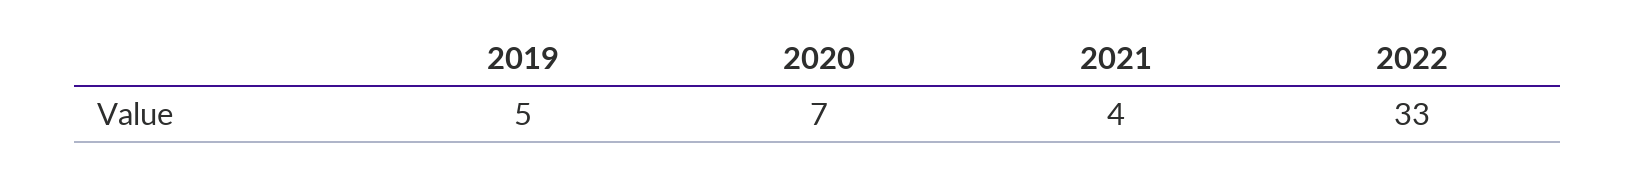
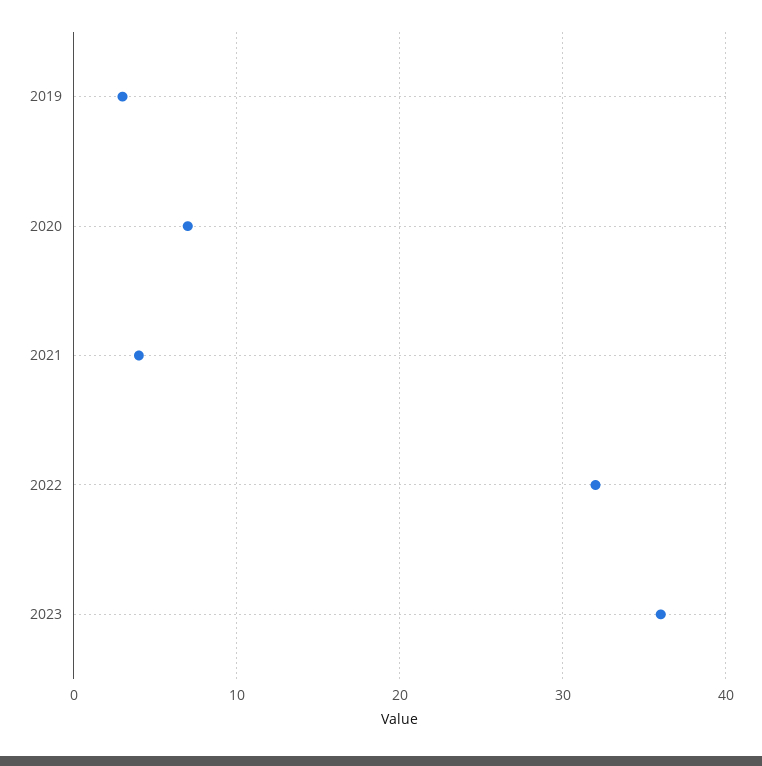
2019: 5 -> 3
2022: 33 -> 32
2023: none -> 36

